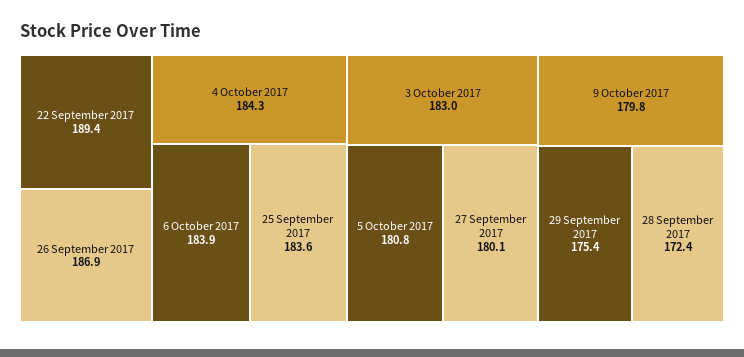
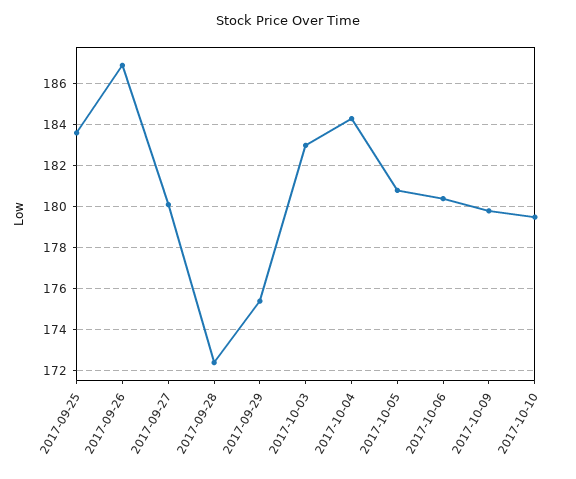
22 September 2017: 189.4 -> none
6 October 2017: 183.9 -> 180.5
2017-10-10: none -> 179.5

